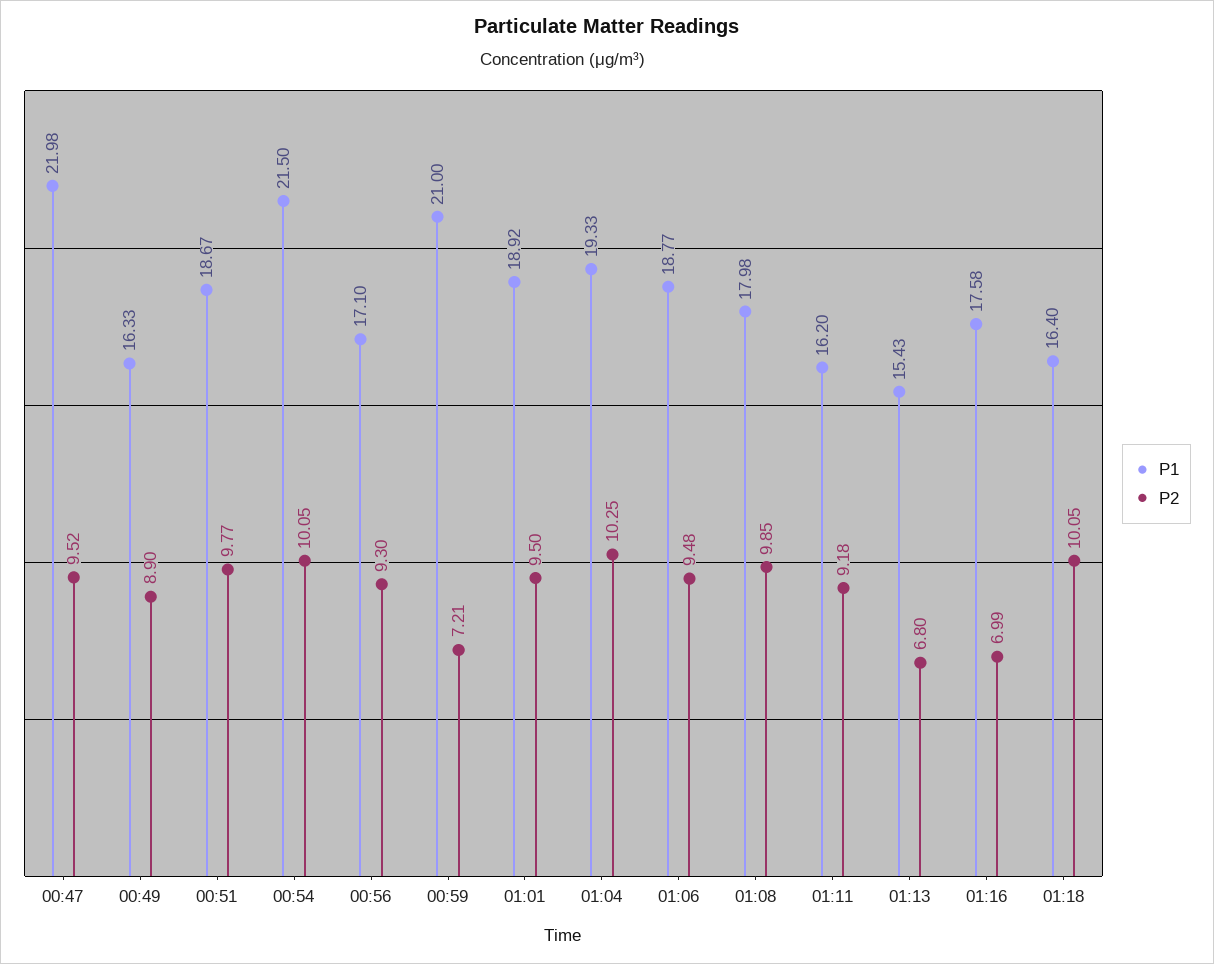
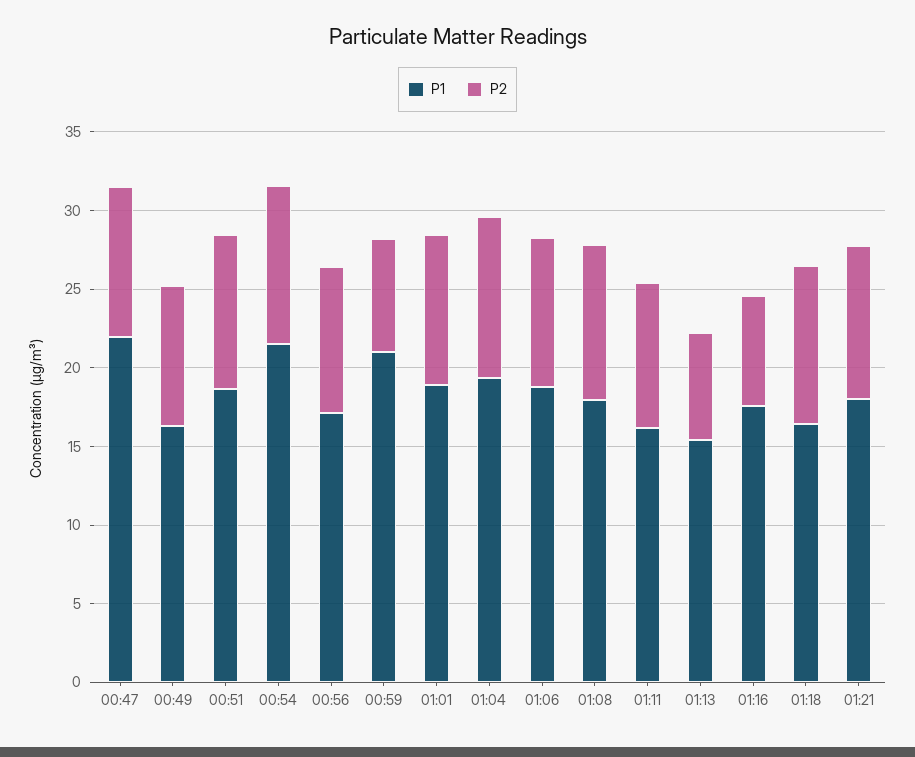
P1, 01:21: none -> 18
P2, 01:21: none -> 10

